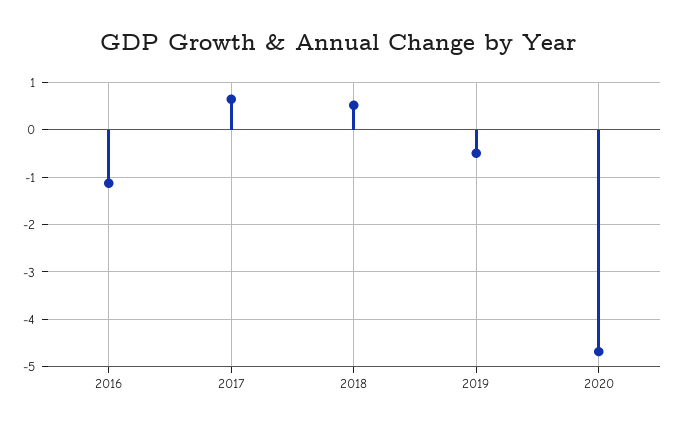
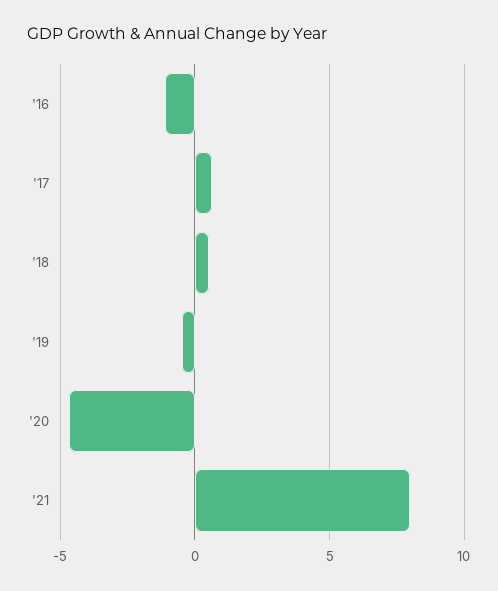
'21: none -> 8

